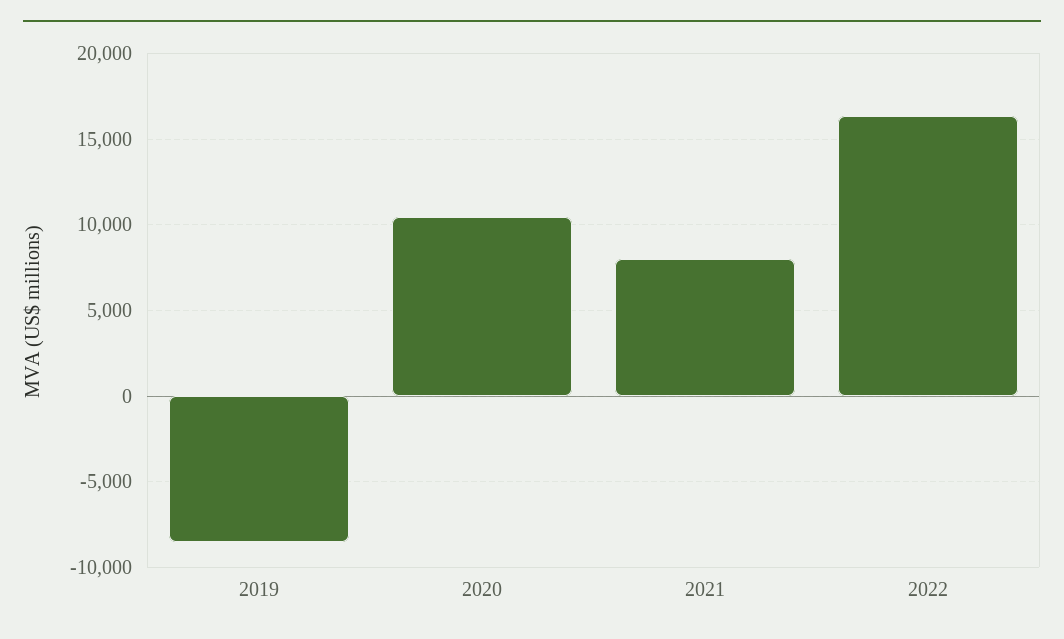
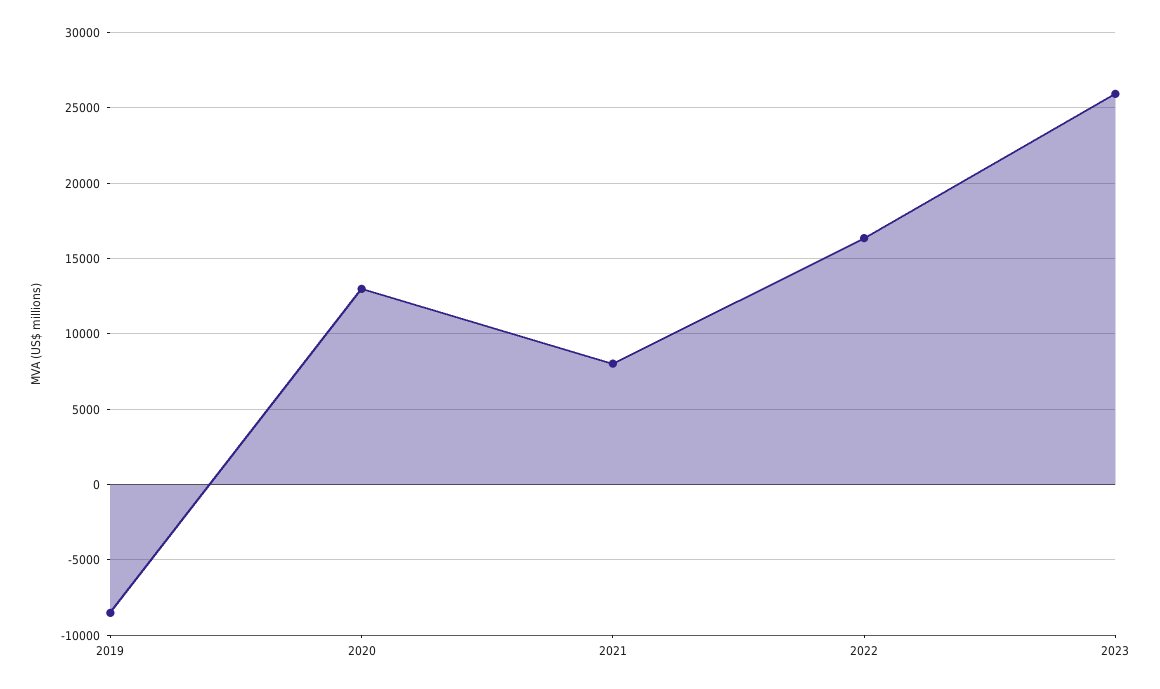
2020: 10500 -> 13000
2023: none -> 26000

